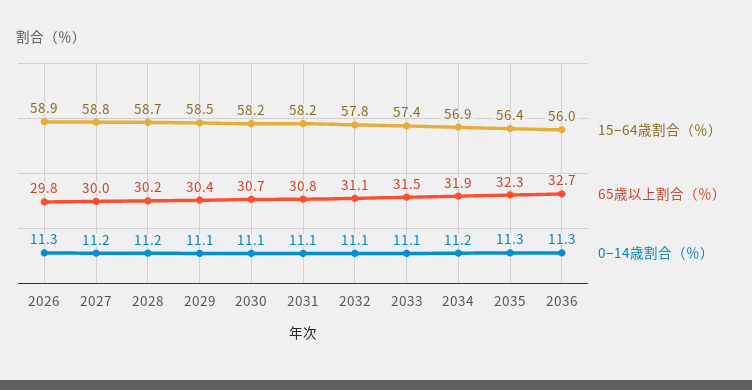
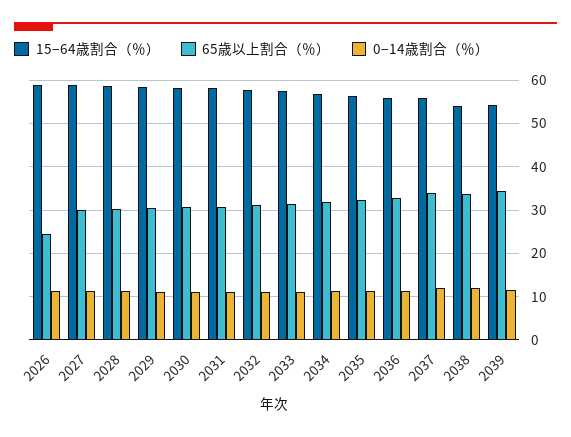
65歳以上割合（％）, 2026: 29.8 -> 24
15−64歳割合（％）, 2037: none -> 56
65歳以上割合（％）, 2037: none -> 34
0−14歳割合（％）, 2037: none -> 12
15−64歳割合（％）, 2038: none -> 54
65歳以上割合（％）, 2038: none -> 34
0−14歳割合（％）, 2038: none -> 12
15−64歳割合（％）, 2039: none -> 54
65歳以上割合（％）, 2039: none -> 34
0−14歳割合（％）, 2039: none -> 12

